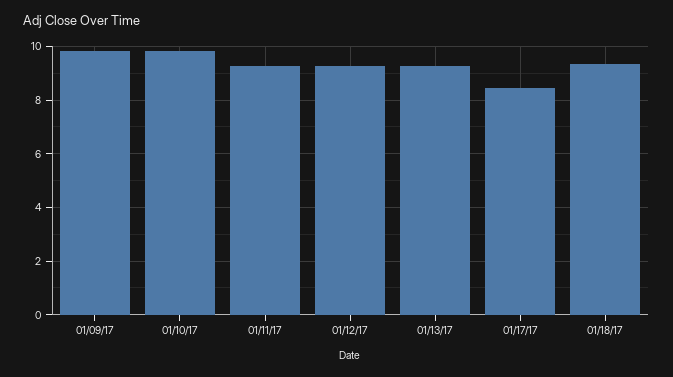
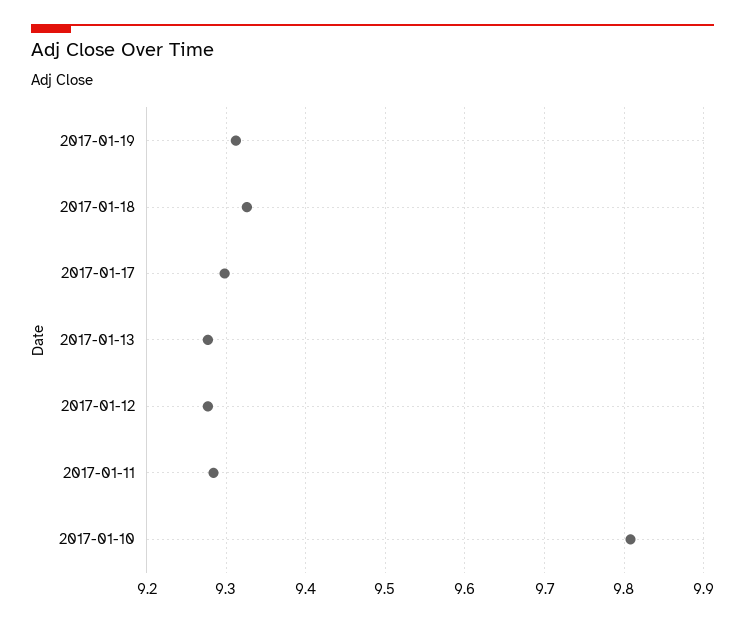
01/09/17: 9.75 -> none
01/17/17: 8.5 -> 9.3
2017-01-19: none -> 9.31

